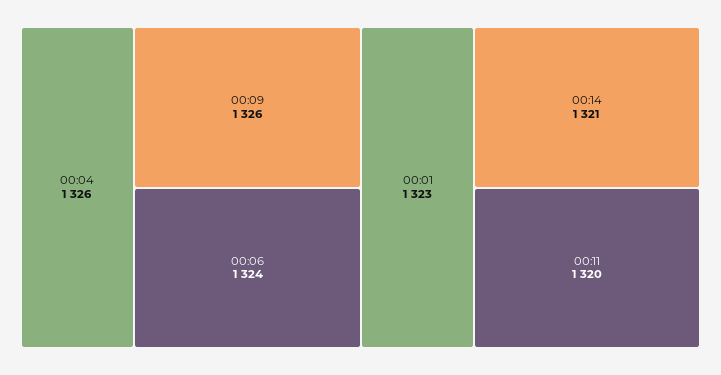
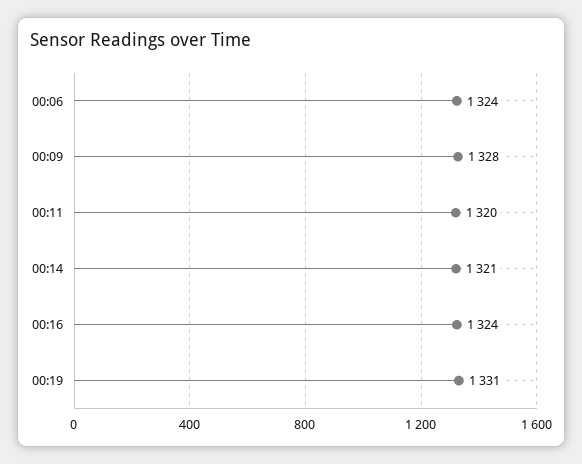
00:04: 1326 -> none
00:09: 1326 -> 1328
00:01: 1323 -> none
00:16: none -> 1324
00:19: none -> 1331

